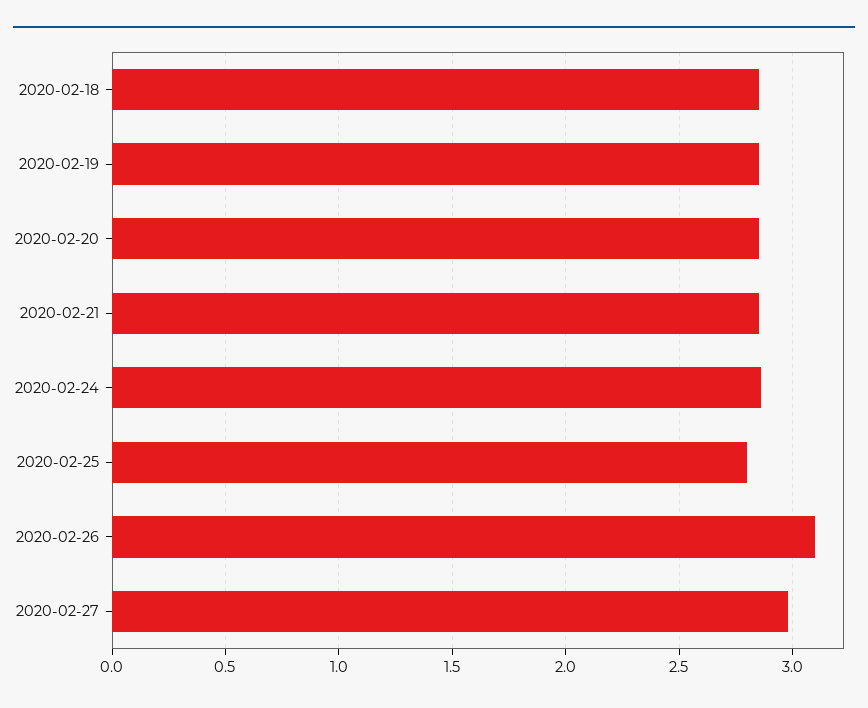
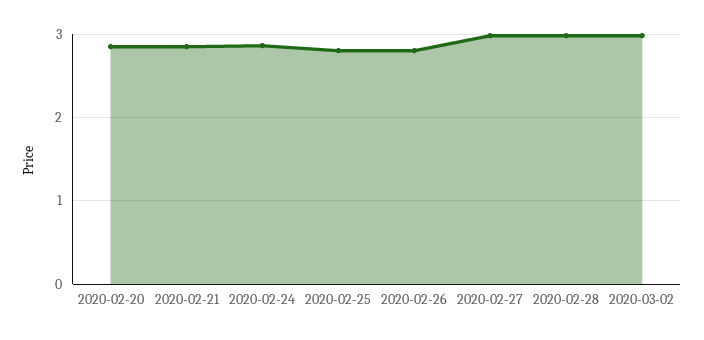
2020-02-18: 2.85 -> none
2020-02-19: 2.85 -> none
2020-02-26: 3.1 -> 2.8
2020-02-28: none -> 3
2020-03-02: none -> 3

